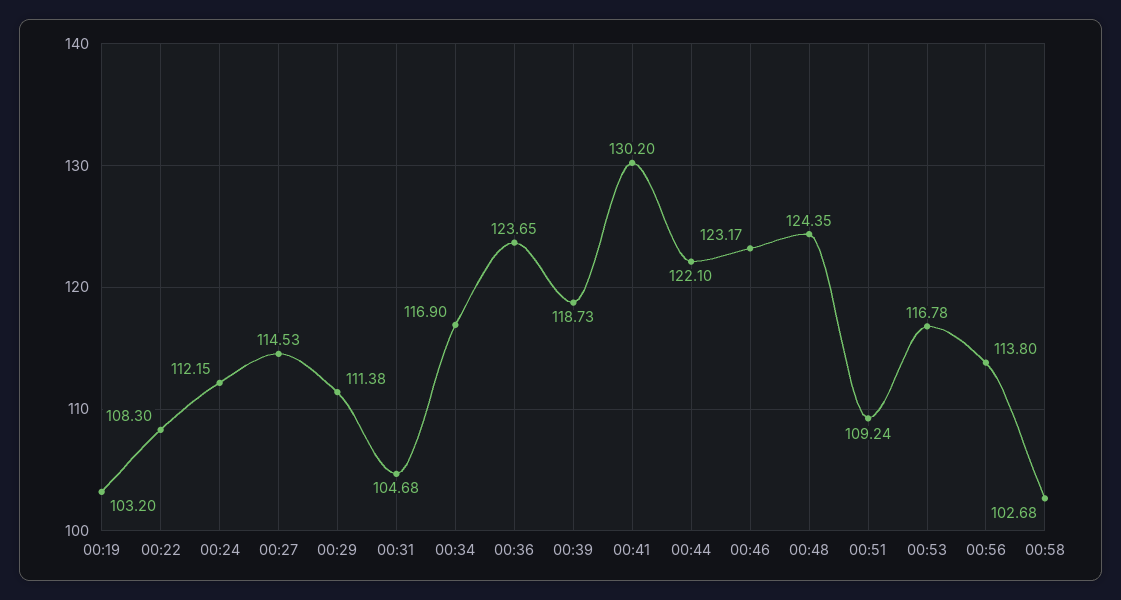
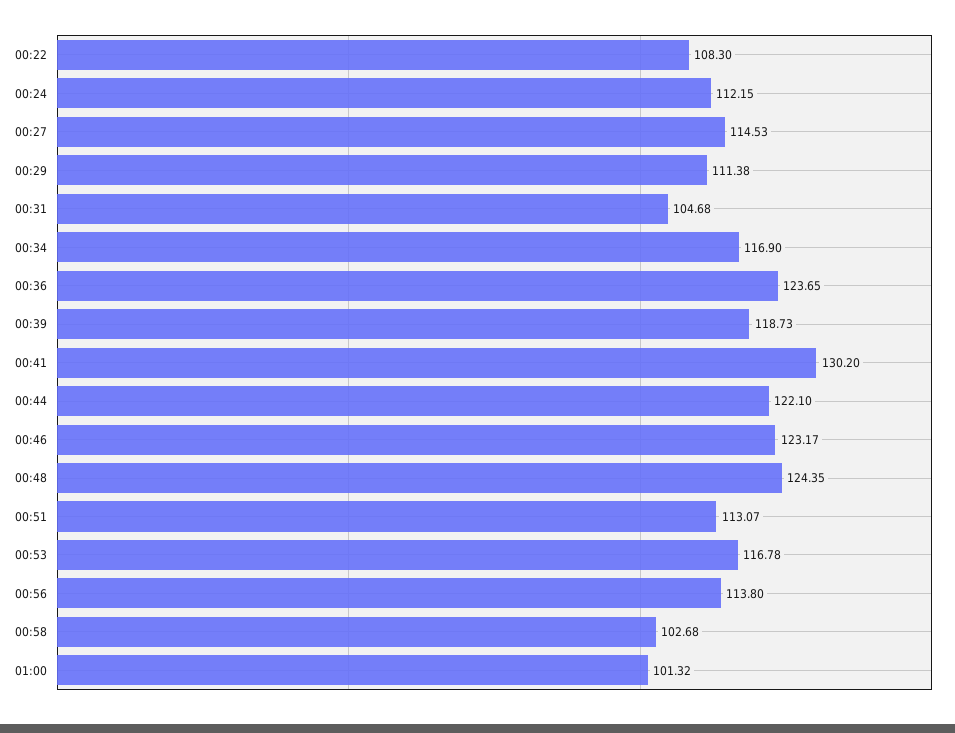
00:19: 103.2 -> none
00:51: 109.24 -> 113.07
01:00: none -> 101.32

